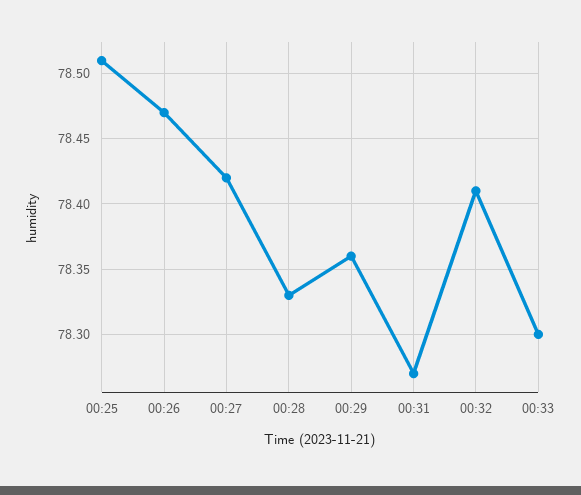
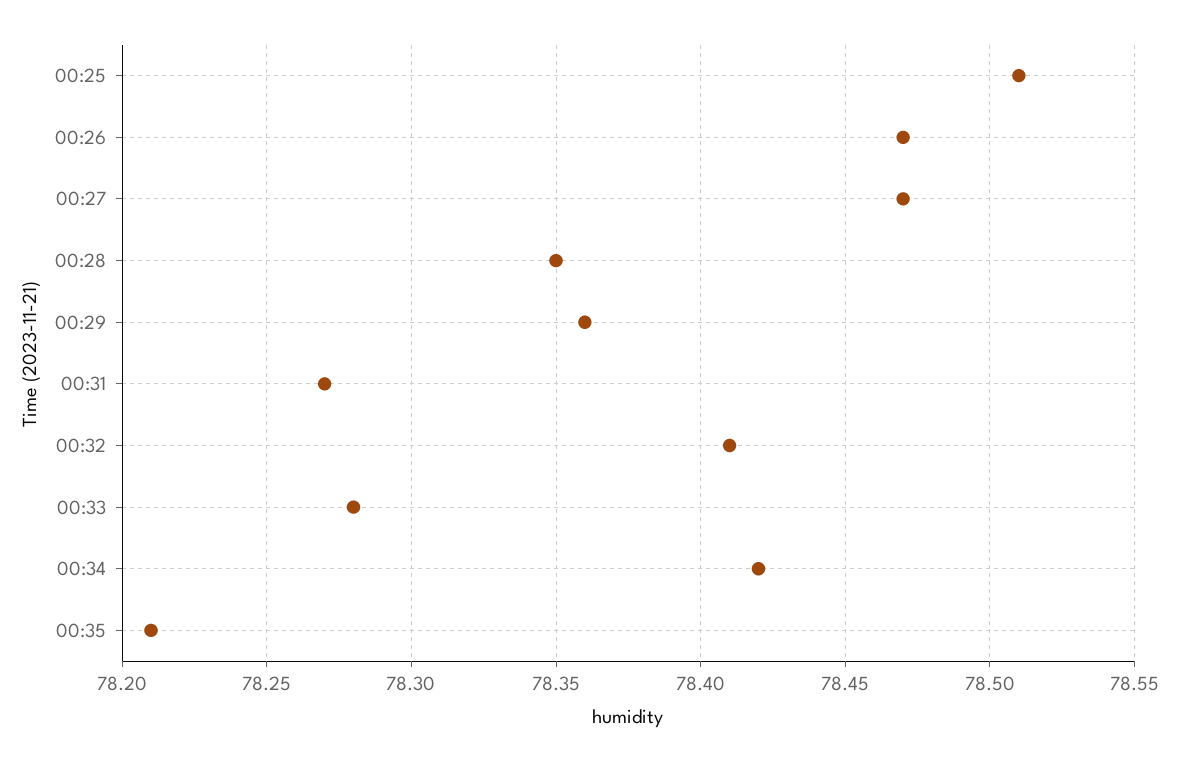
00:27: 78.42 -> 78.47
00:28: 78.33 -> 78.35
00:33: 78.3 -> 78.28
00:34: none -> 78.42
00:35: none -> 78.21

